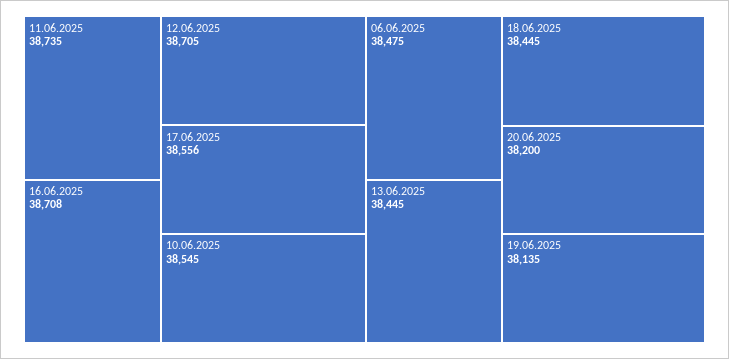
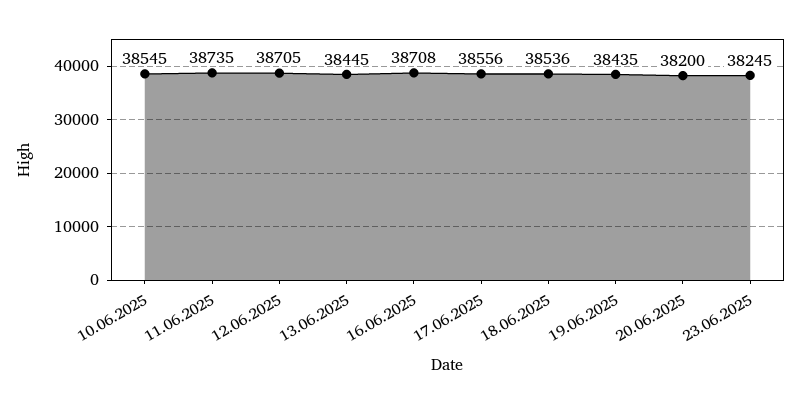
06.06.2025: 38475 -> none
18.06.2025: 38445 -> 38536
19.06.2025: 38135 -> 38435
23.06.2025: none -> 38245

